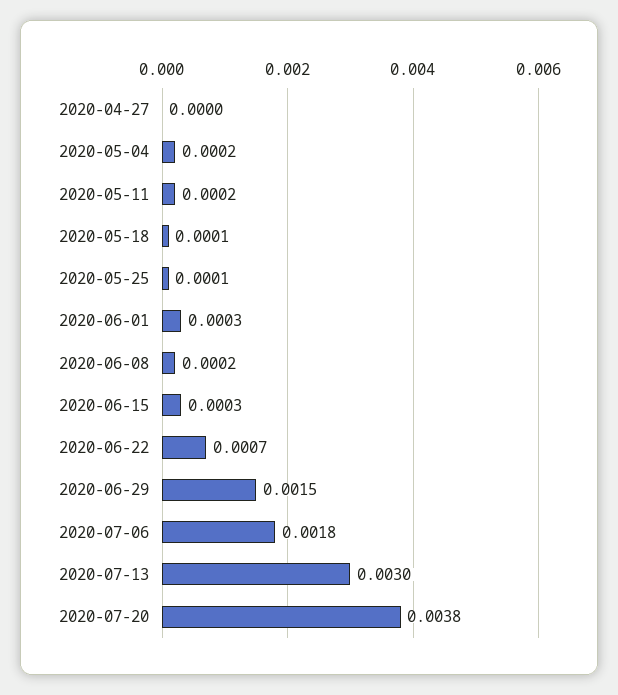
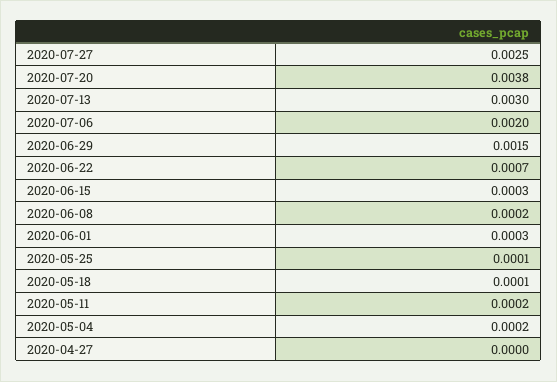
2020-07-06: 0.0018 -> 0.002
2020-07-27: none -> 0.0025

